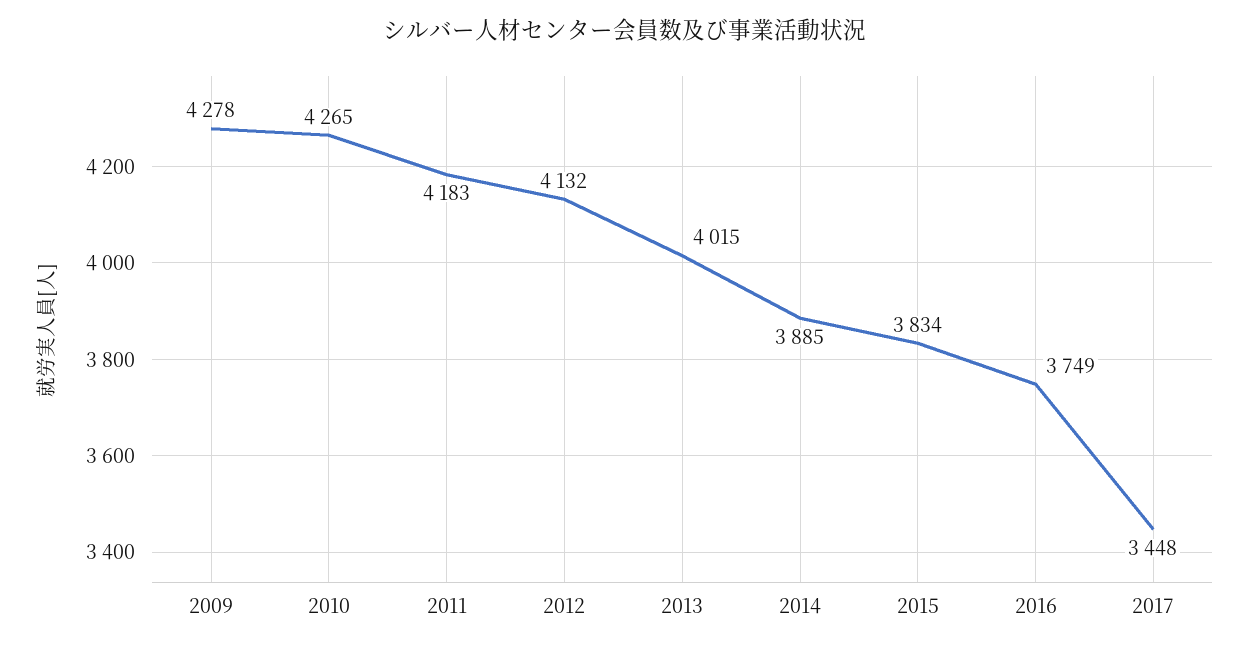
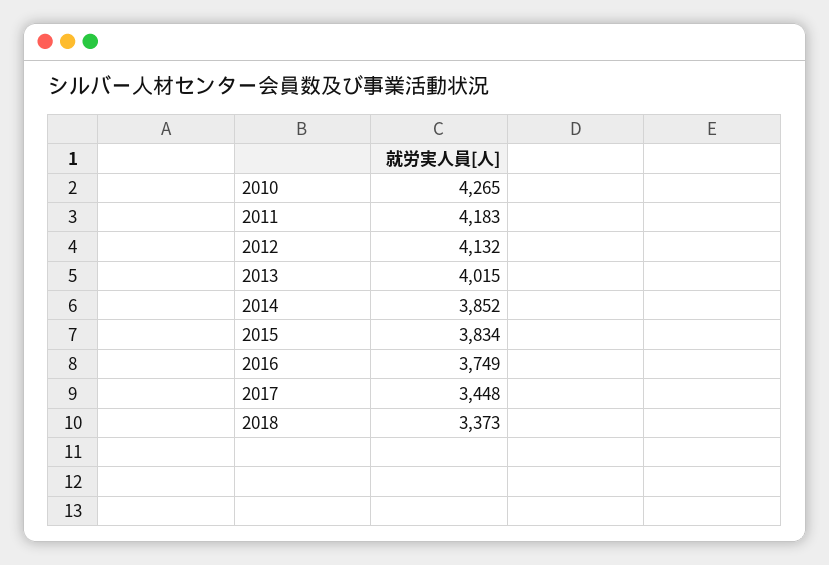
2009: 4278 -> none
2014: 3885 -> 3852
2018: none -> 3373

